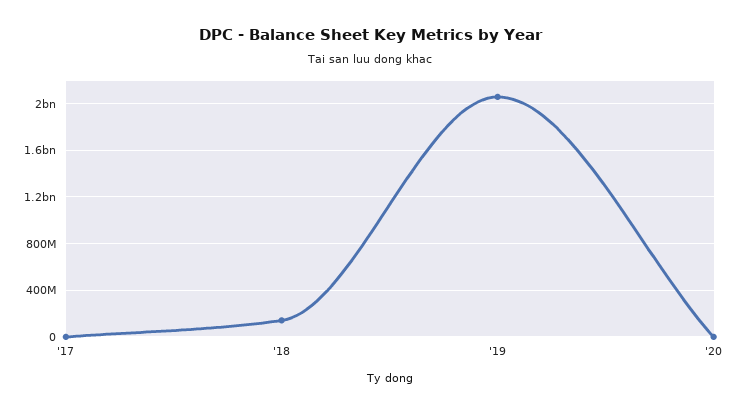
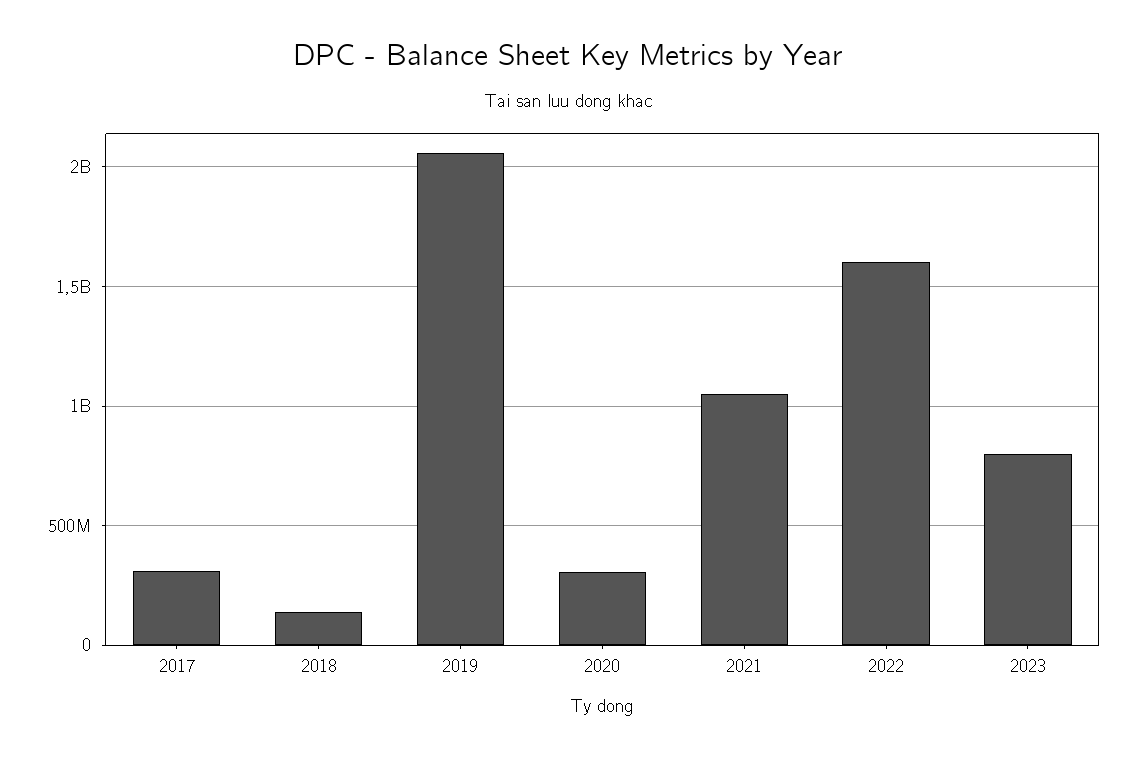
'17: 0 -> 300000000
'20: 0 -> 300000000
2021: none -> 1050000000
2022: none -> 1600000000
2023: none -> 800000000

